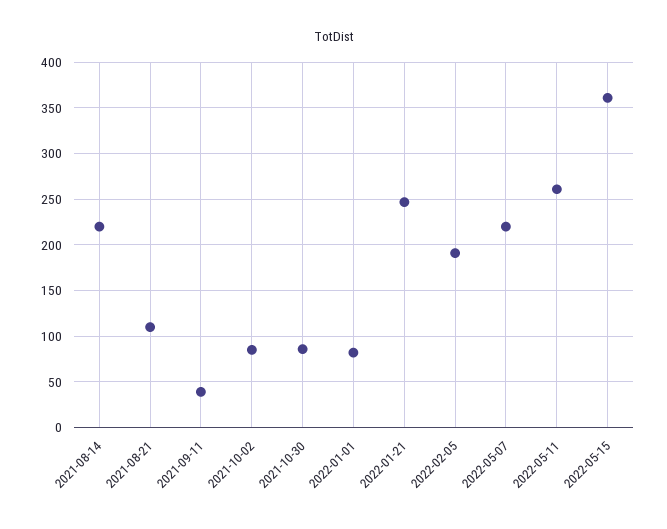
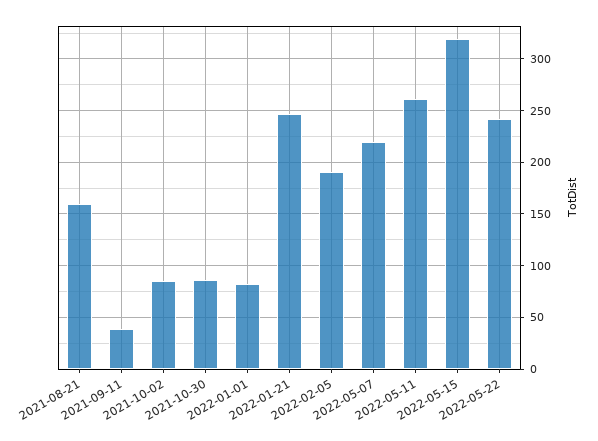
2021-08-14: 220 -> none
2021-08-21: 110 -> 160
2022-05-15: 360 -> 320
2022-05-22: none -> 240

